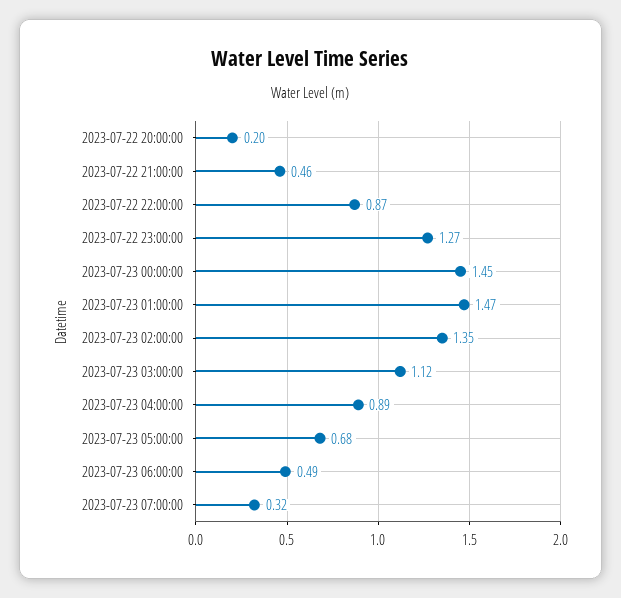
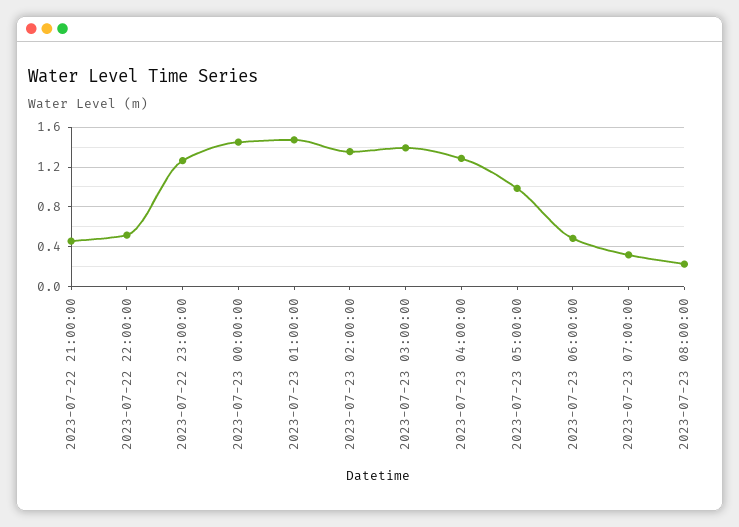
2023-07-22 20:00:00: 0.2 -> none
2023-07-22 22:00:00: 0.87 -> 0.5
2023-07-23 03:00:00: 1.12 -> 1.4
2023-07-23 04:00:00: 0.89 -> 1.3
2023-07-23 05:00:00: 0.68 -> 1
2023-07-23 08:00:00: none -> 0.2

